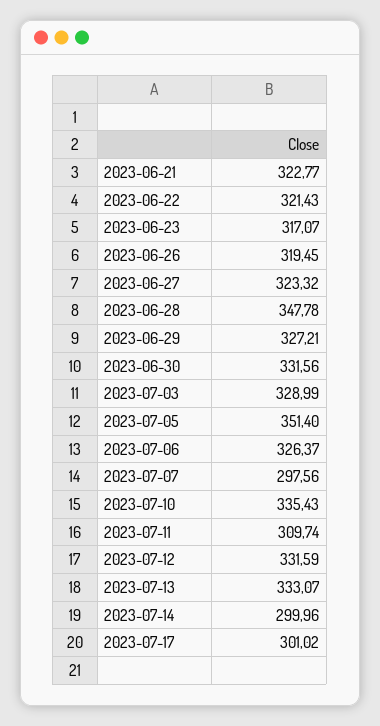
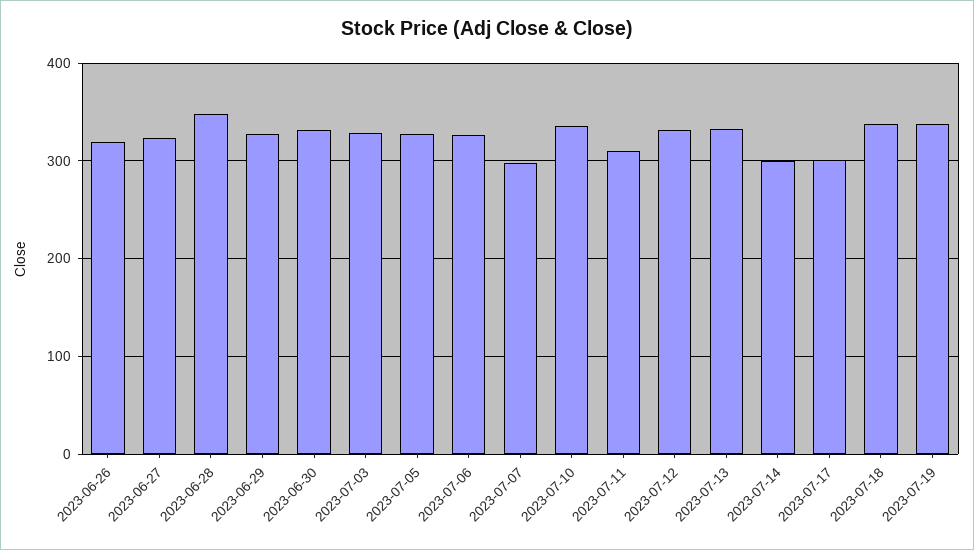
2023-06-21: 322.77 -> none
2023-06-22: 321.43 -> none
2023-06-23: 317.07 -> none
2023-07-05: 351.4 -> 330
2023-07-18: none -> 340
2023-07-19: none -> 340

